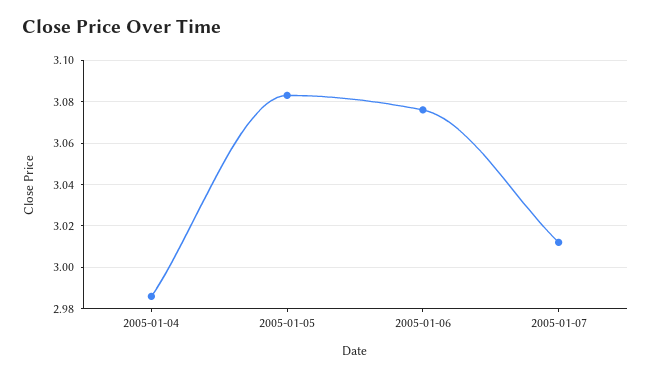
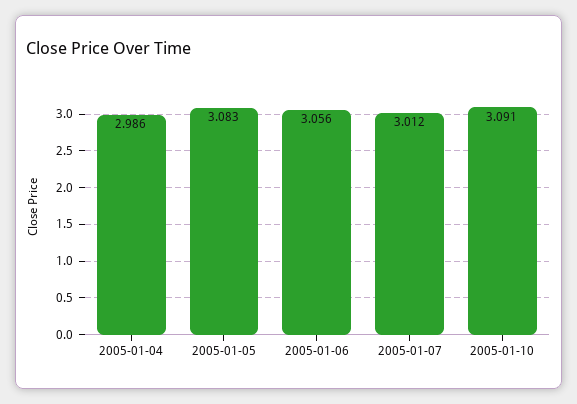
2005-01-06: 3.075 -> 3.056
2005-01-10: none -> 3.091

